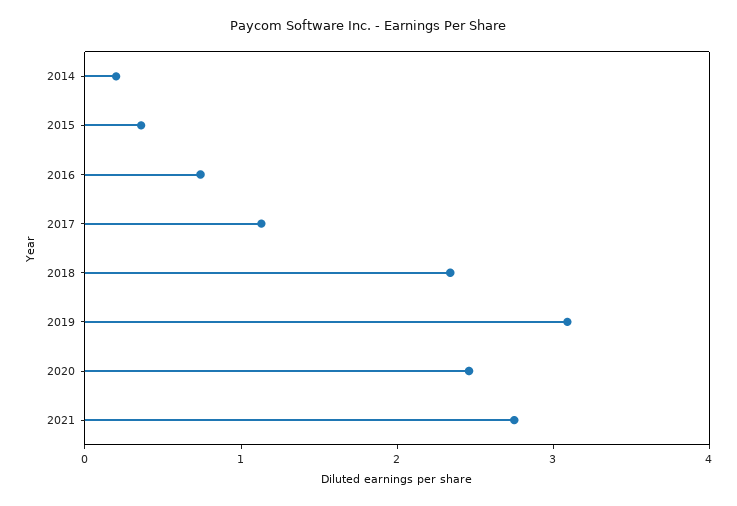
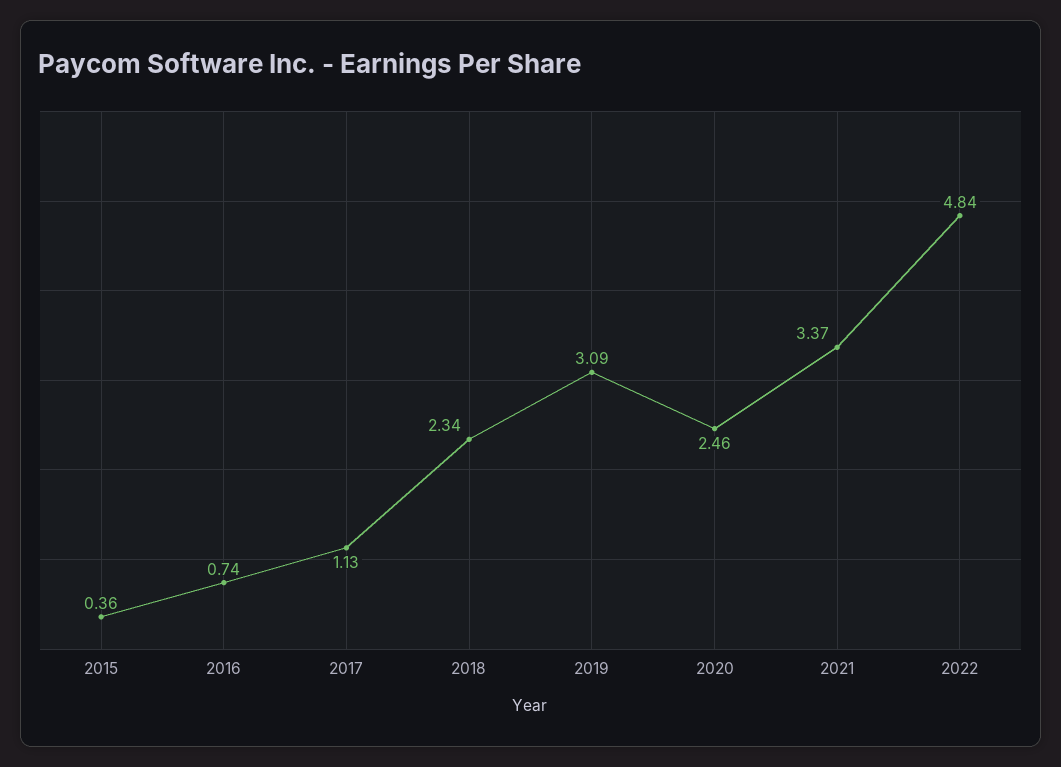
2014: 0.2 -> none
2021: 2.8 -> 3.37
2022: none -> 4.84

